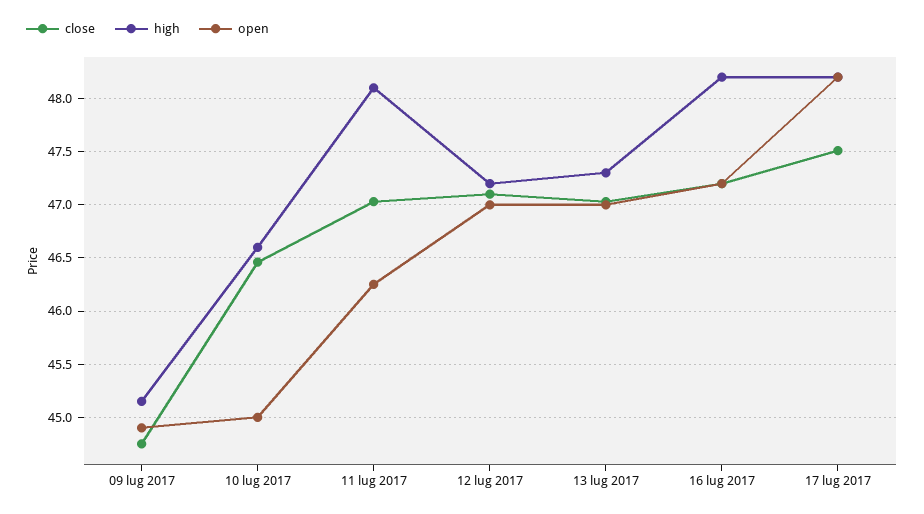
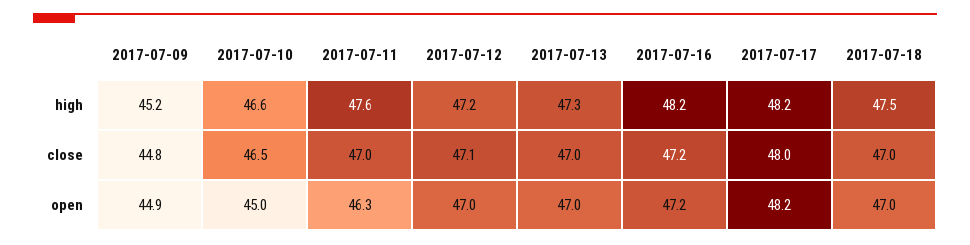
high, 11 lug 2017: 48.1 -> 47.6
close, 17 lug 2017: 47.5 -> 48
high, 2017-07-18: none -> 47.5
close, 2017-07-18: none -> 47
open, 2017-07-18: none -> 47

